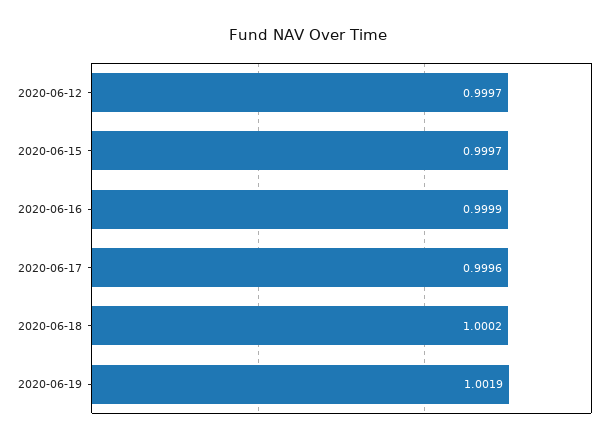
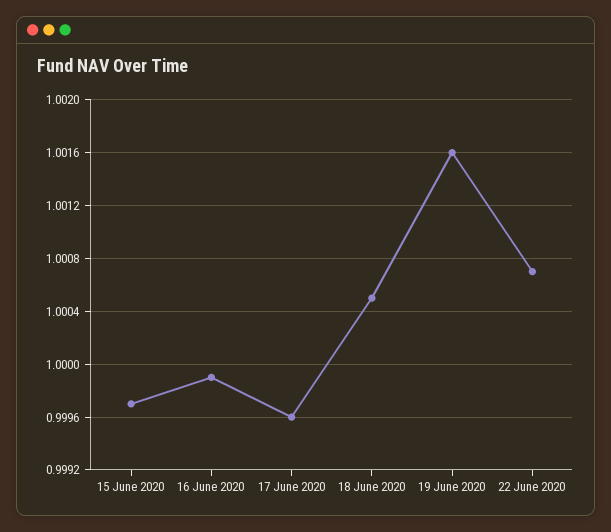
2020-06-12: 0.9997 -> none
2020-06-18: 1.0002 -> 1.0005
2020-06-19: 1.0019 -> 1.0016
22 June 2020: none -> 1.0007

